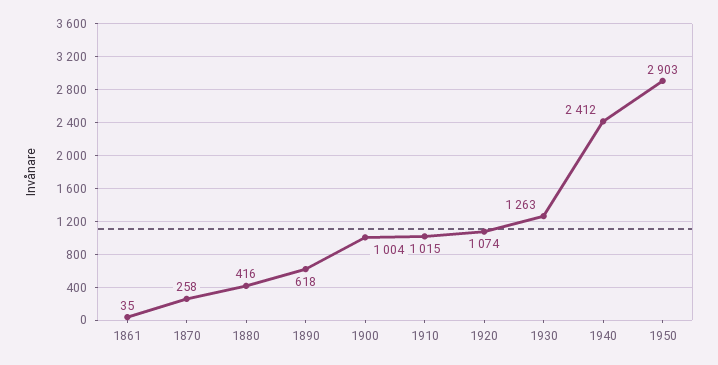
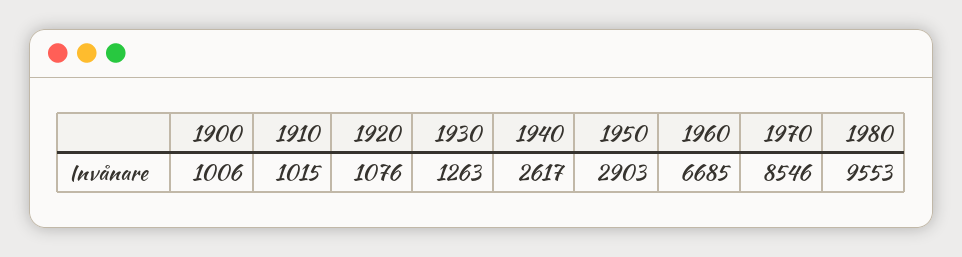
1861: 35 -> none
1870: 258 -> none
1880: 416 -> none
1890: 618 -> none
1900: 1004 -> 1006
1920: 1074 -> 1076
1940: 2412 -> 2617
1960: none -> 6685
1970: none -> 8546
1980: none -> 9553

